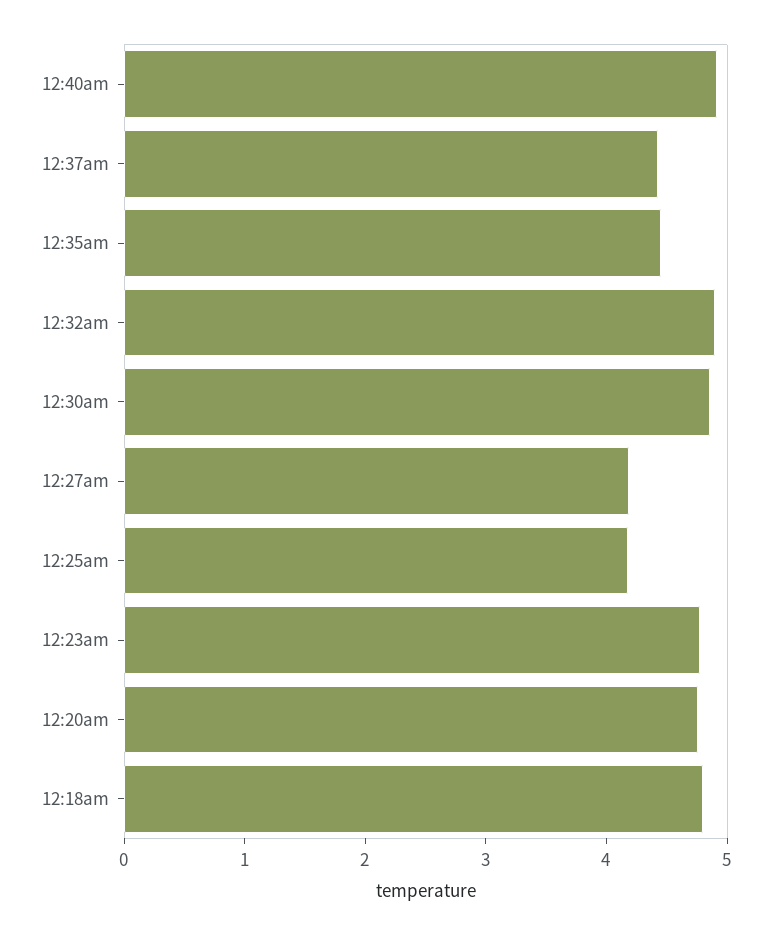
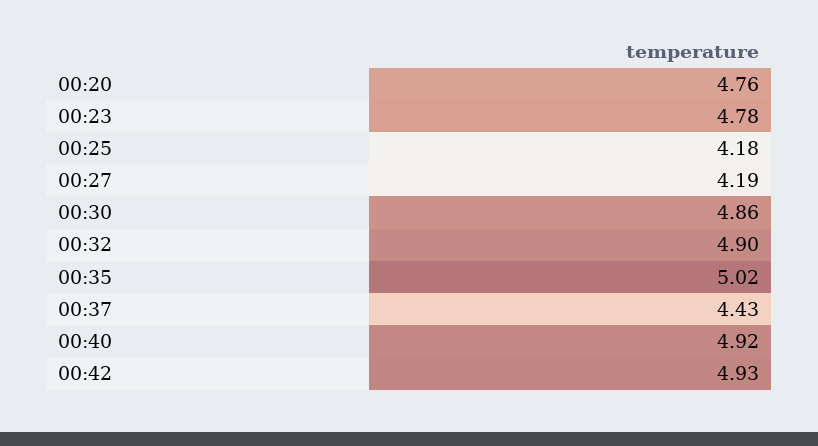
12:35am: 4.4 -> 5.02
12:18am: 4.8 -> none
00:42: none -> 4.93

